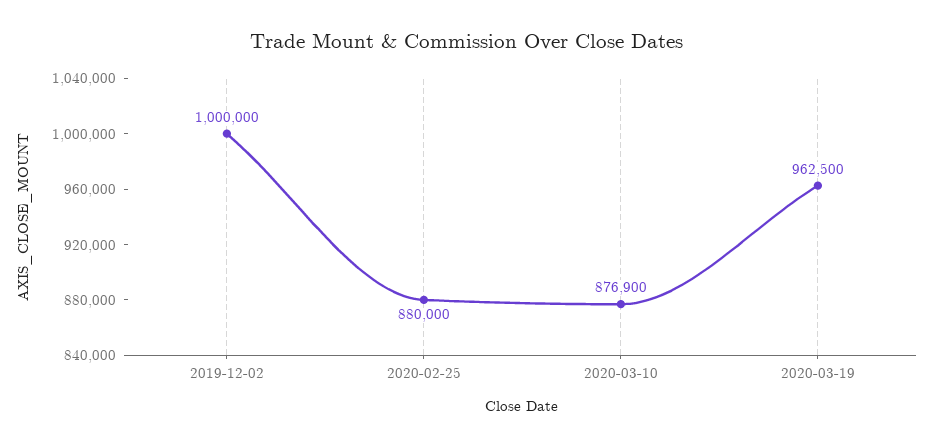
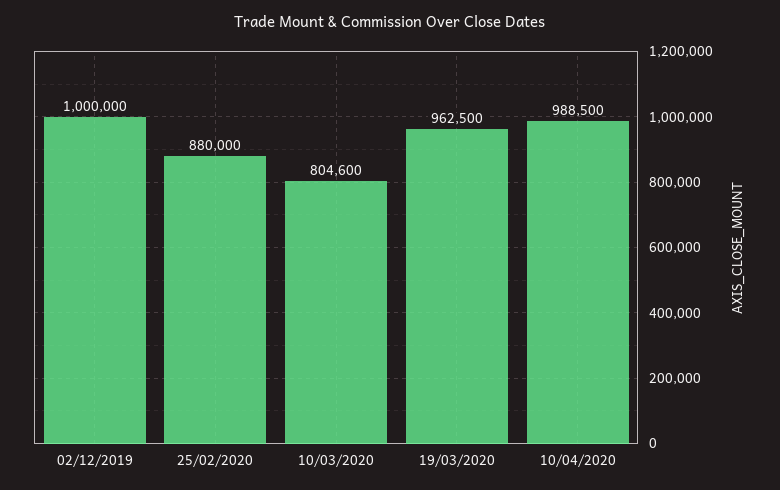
2020-03-10: 876900 -> 804600
10/04/2020: none -> 988500

